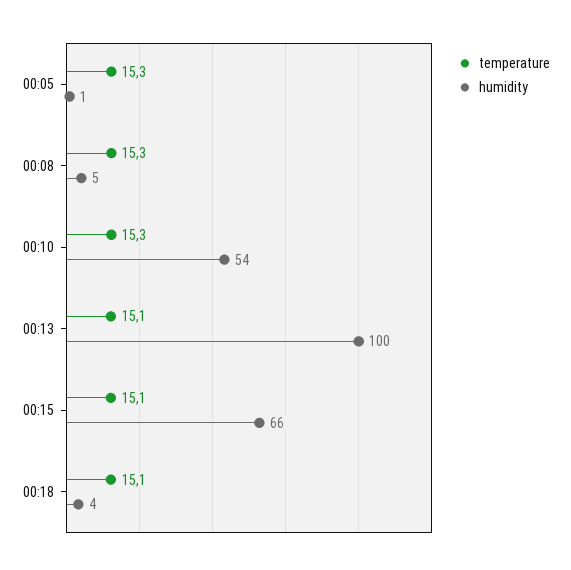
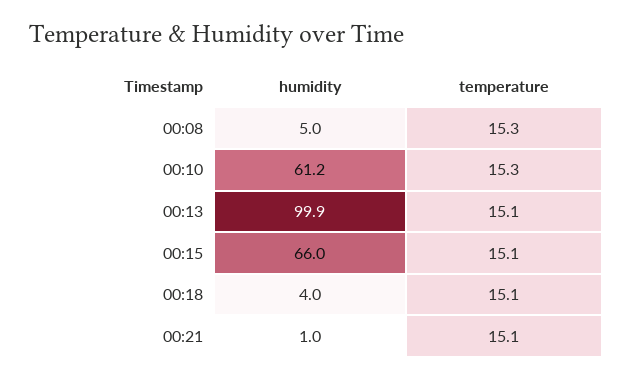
temperature, 00:05: 15.3 -> none
humidity, 00:05: 1 -> none
humidity, 00:10: 54 -> 61.2
humidity, 00:21: none -> 1
temperature, 00:21: none -> 15.1

